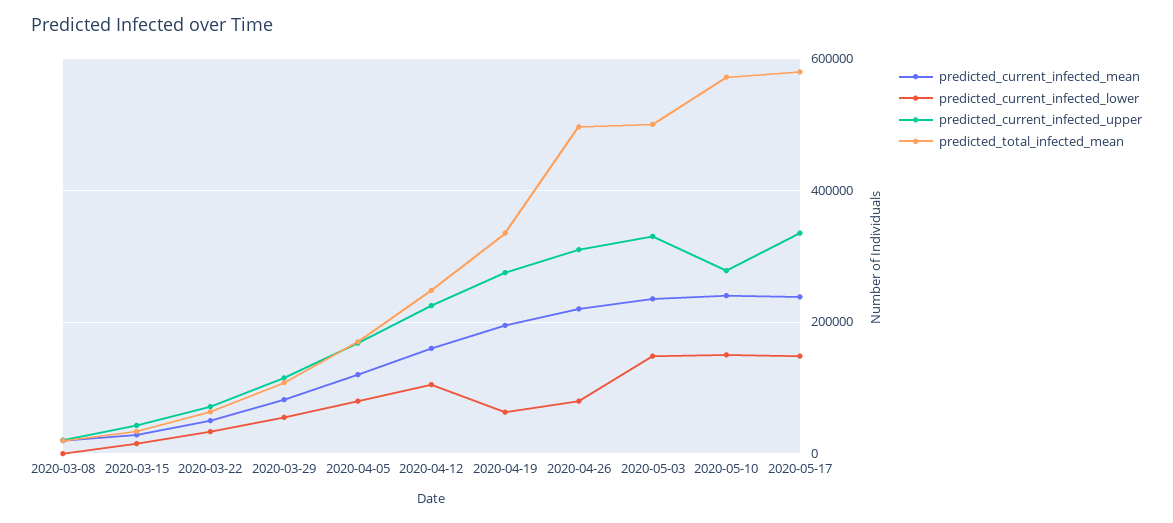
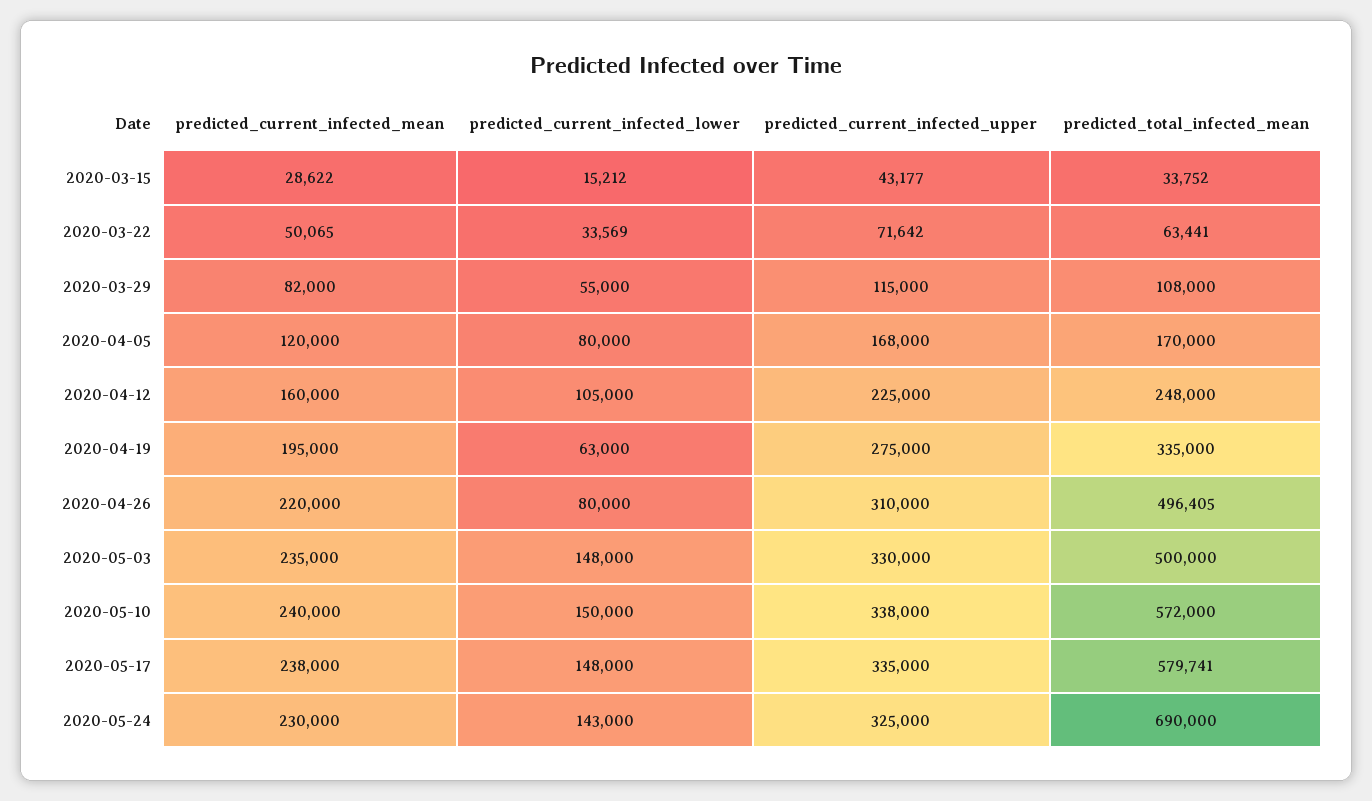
predicted_current_infected_mean, 2020-03-08: 20000 -> none
predicted_current_infected_lower, 2020-03-08: 0 -> none
predicted_current_infected_upper, 2020-03-08: 20000 -> none
predicted_total_infected_mean, 2020-03-08: 20000 -> none
predicted_current_infected_upper, 2020-05-10: 280000 -> 338000
predicted_current_infected_mean, 2020-05-24: none -> 230000
predicted_current_infected_lower, 2020-05-24: none -> 143000
predicted_current_infected_upper, 2020-05-24: none -> 325000
predicted_total_infected_mean, 2020-05-24: none -> 690000

